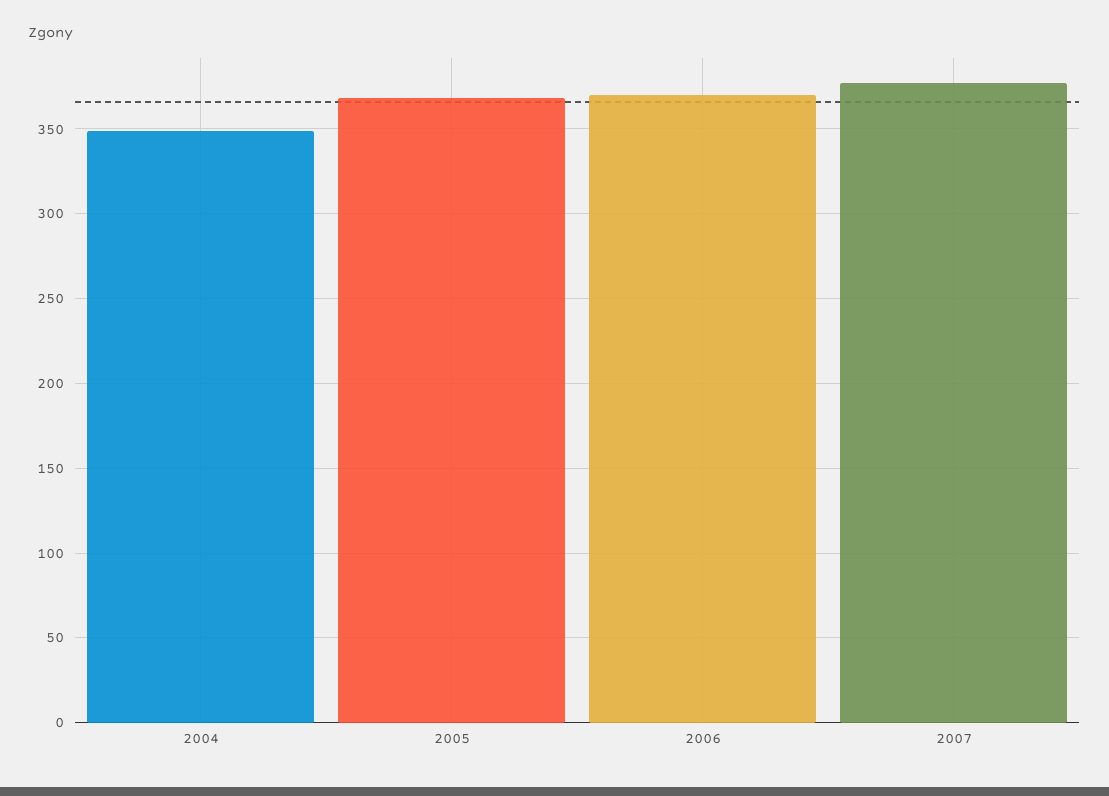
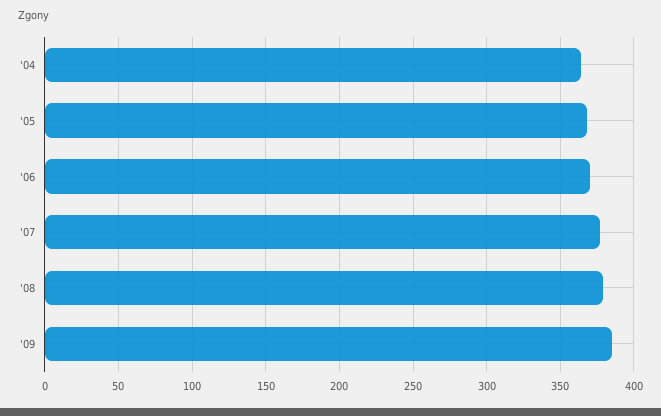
2004: 350 -> 365
'08: none -> 380
'09: none -> 385

